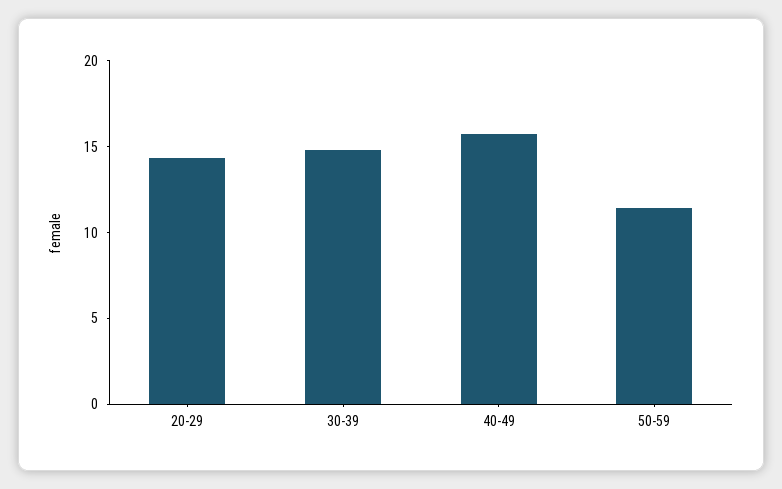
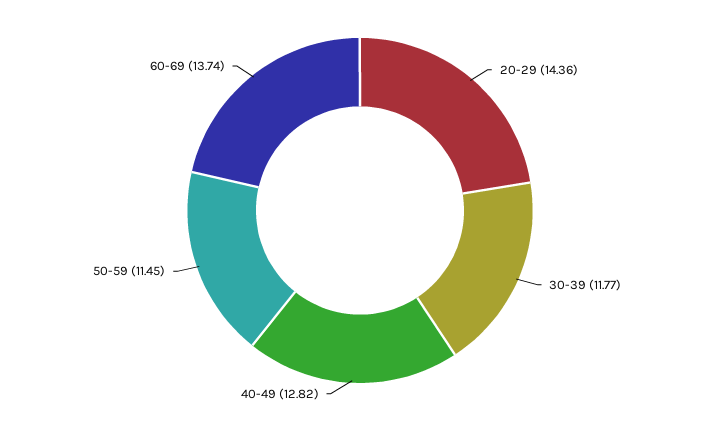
30-39: 15 -> 11.77
40-49: 16 -> 12.82
60-69: none -> 13.74

